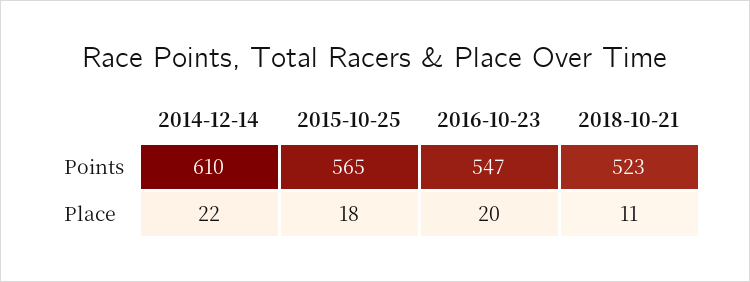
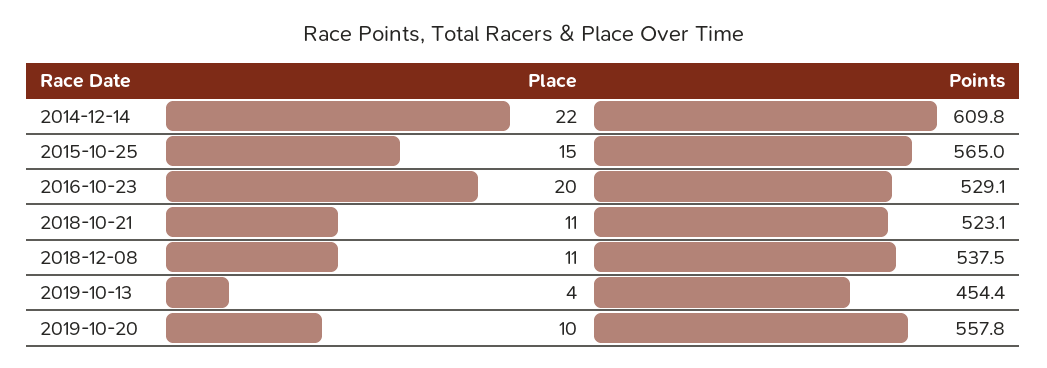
2016-10-23, Points: 547 -> 529.1
2015-10-25, Place: 18 -> 15
2018-12-08, Place: none -> 11
2018-12-08, Points: none -> 537.5
2019-10-13, Place: none -> 4
2019-10-13, Points: none -> 454.4
2019-10-20, Place: none -> 10
2019-10-20, Points: none -> 557.8

